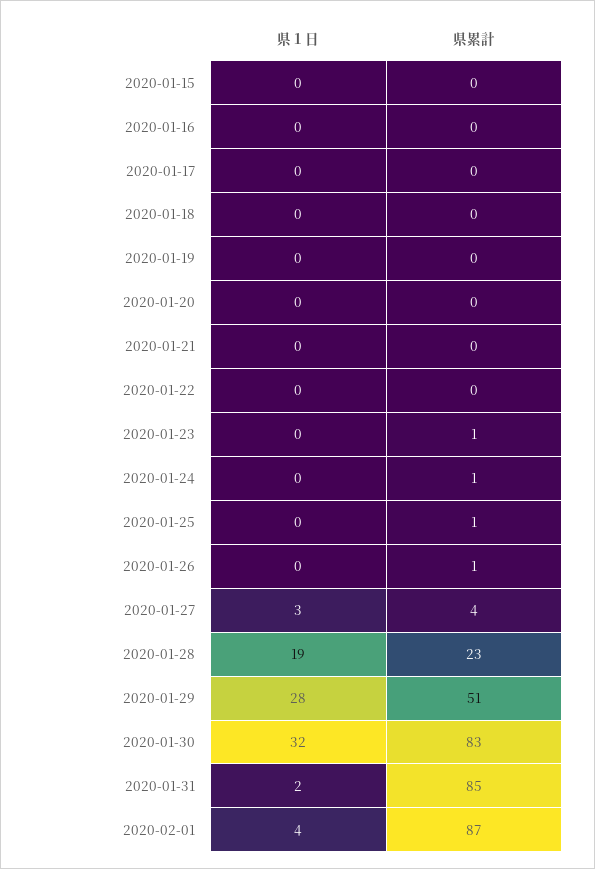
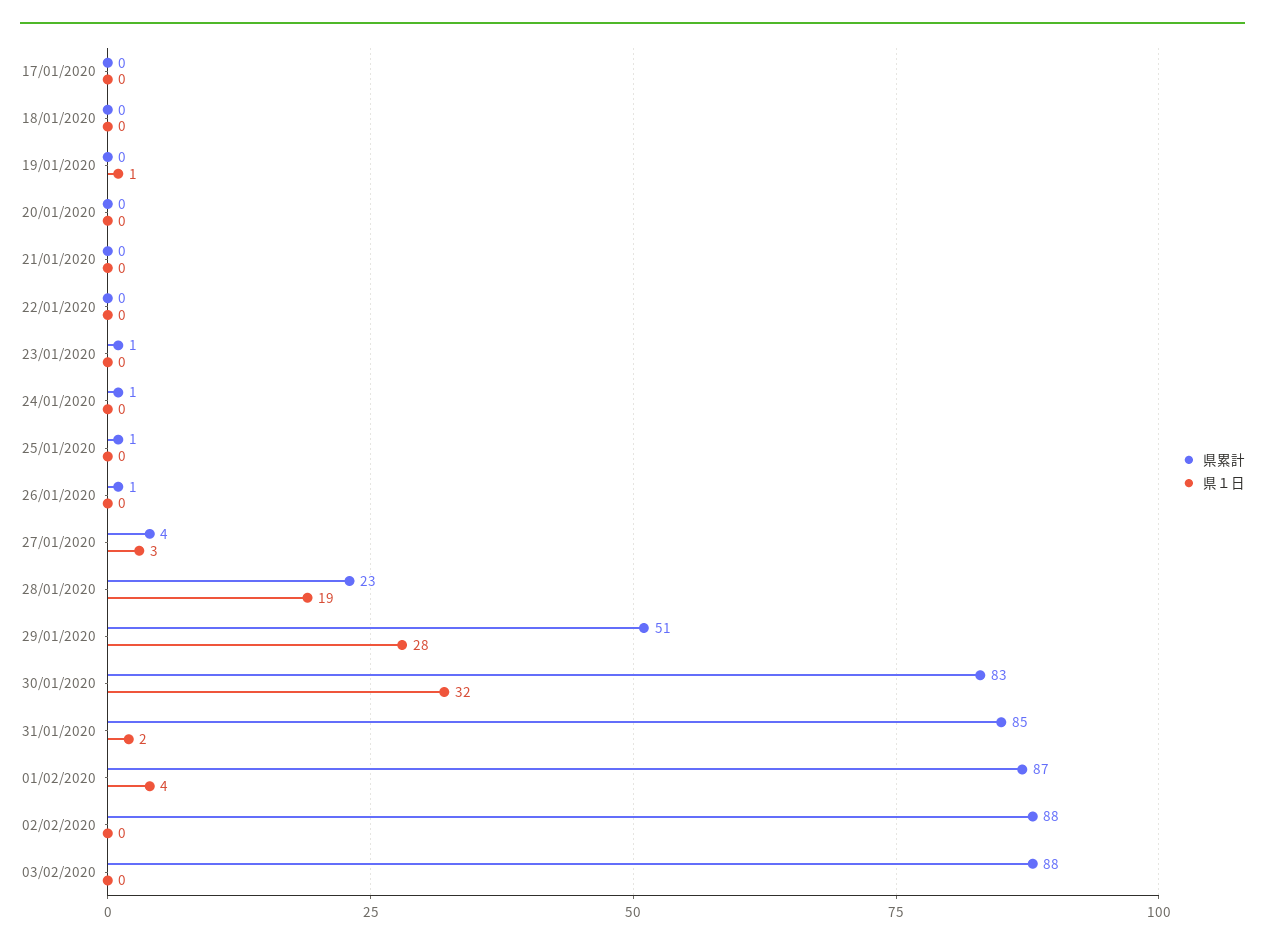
県１日, 2020-01-15: 0 -> none
県累計, 2020-01-15: 0 -> none
県１日, 2020-01-16: 0 -> none
県累計, 2020-01-16: 0 -> none
県１日, 2020-01-19: 0 -> 1
県累計, 02/02/2020: none -> 88
県１日, 02/02/2020: none -> 0
県累計, 03/02/2020: none -> 88
県１日, 03/02/2020: none -> 0

